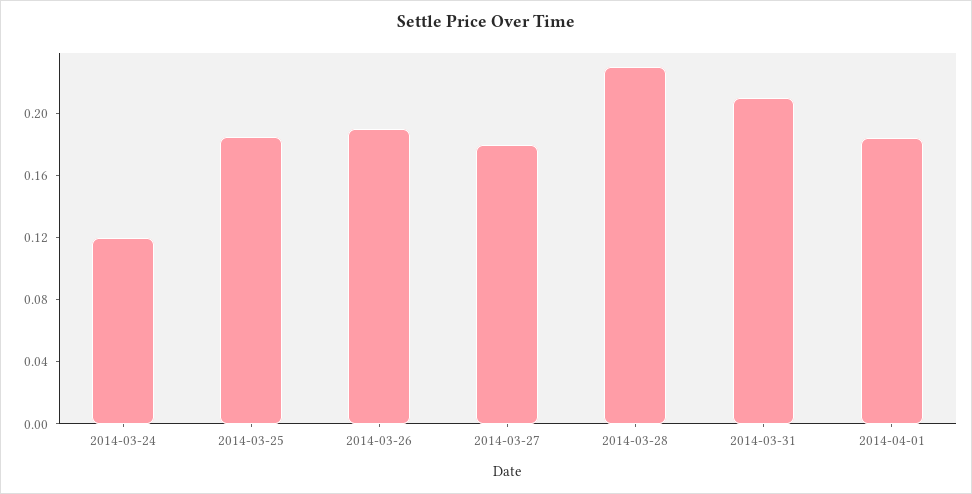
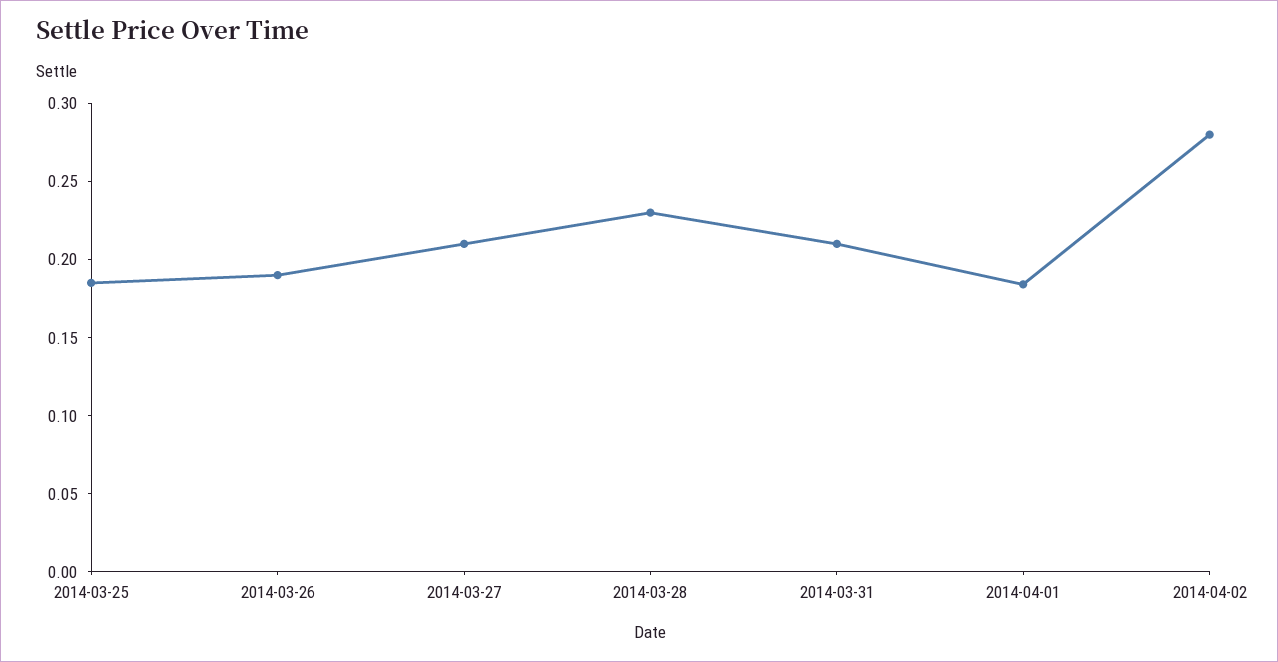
2014-03-24: 0.12 -> none
2014-03-27: 0.18 -> 0.21
2014-04-02: none -> 0.28

